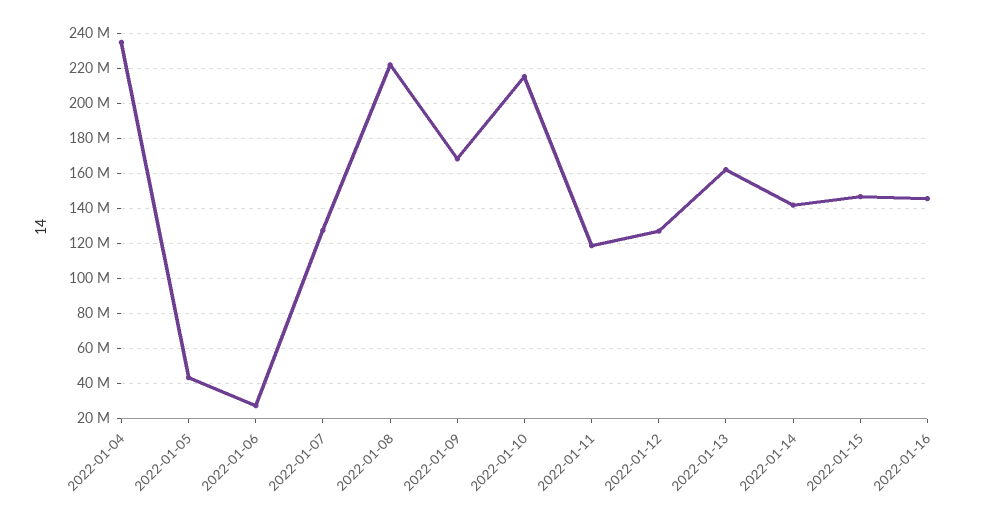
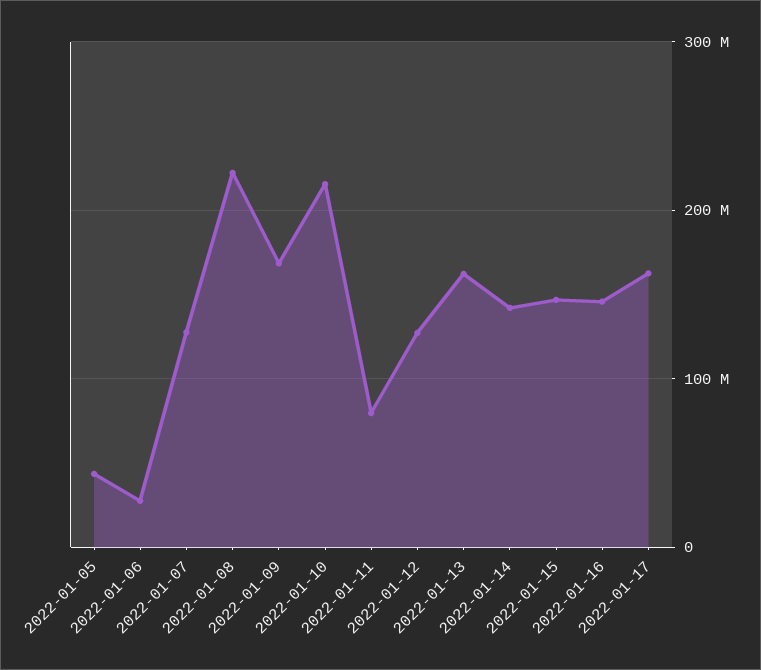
2022-01-04: 235000000 -> none
2022-01-11: 120000000 -> 80000000
2022-01-17: none -> 160000000

